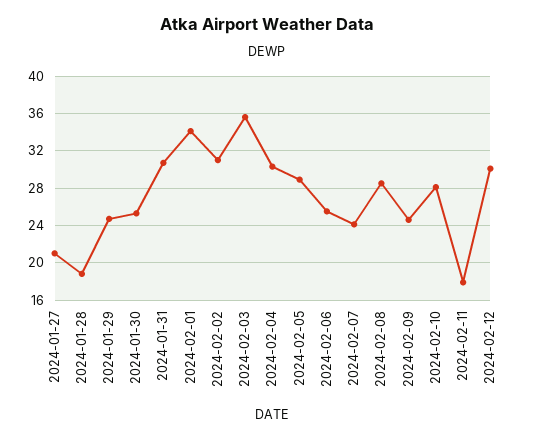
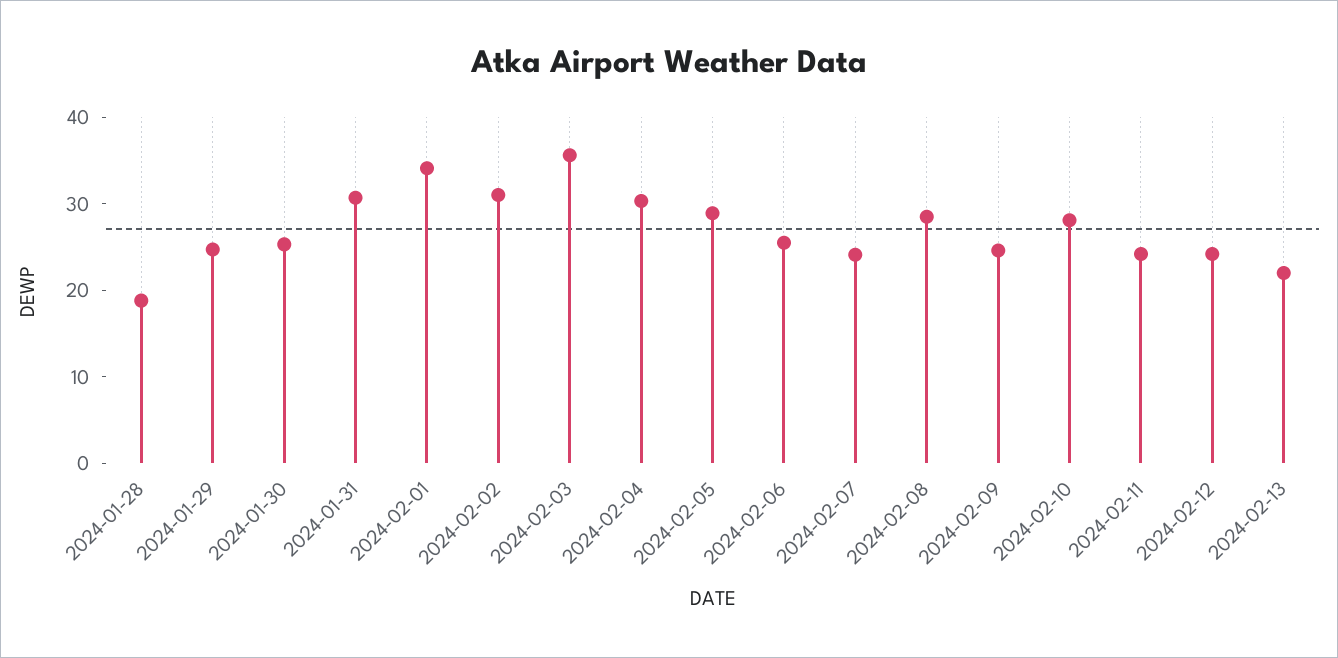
2024-01-27: 21 -> none
2024-02-11: 18 -> 24
2024-02-12: 30 -> 24
2024-02-13: none -> 22

